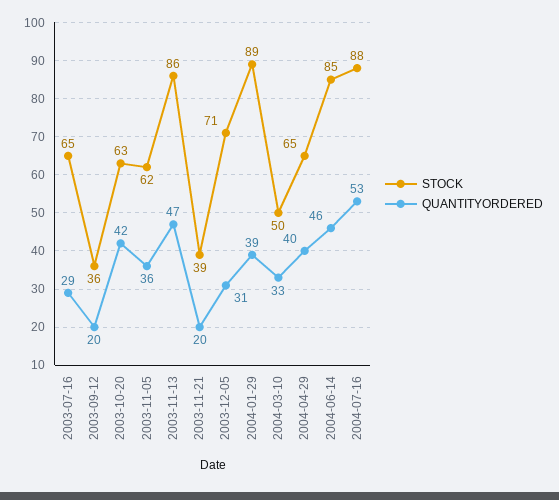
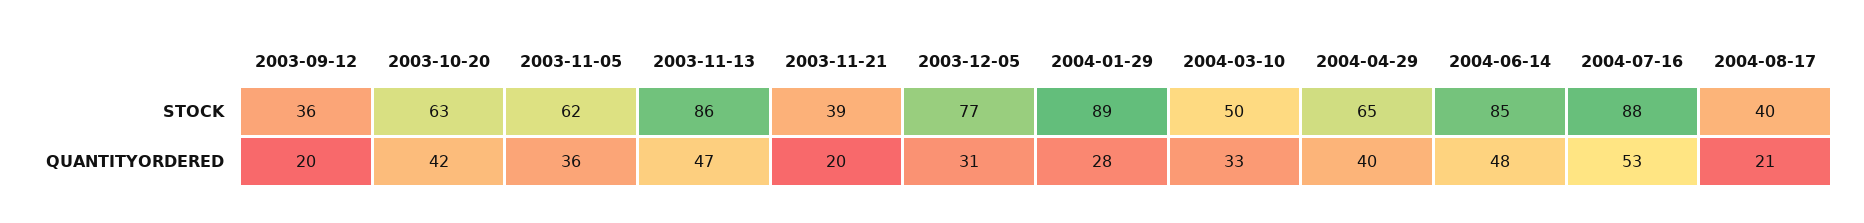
STOCK, 2003-07-16: 65 -> none
QUANTITYORDERED, 2003-07-16: 29 -> none
STOCK, 2003-12-05: 71 -> 77
QUANTITYORDERED, 2004-01-29: 39 -> 28
QUANTITYORDERED, 2004-06-14: 46 -> 48
STOCK, 2004-08-17: none -> 40
QUANTITYORDERED, 2004-08-17: none -> 21

